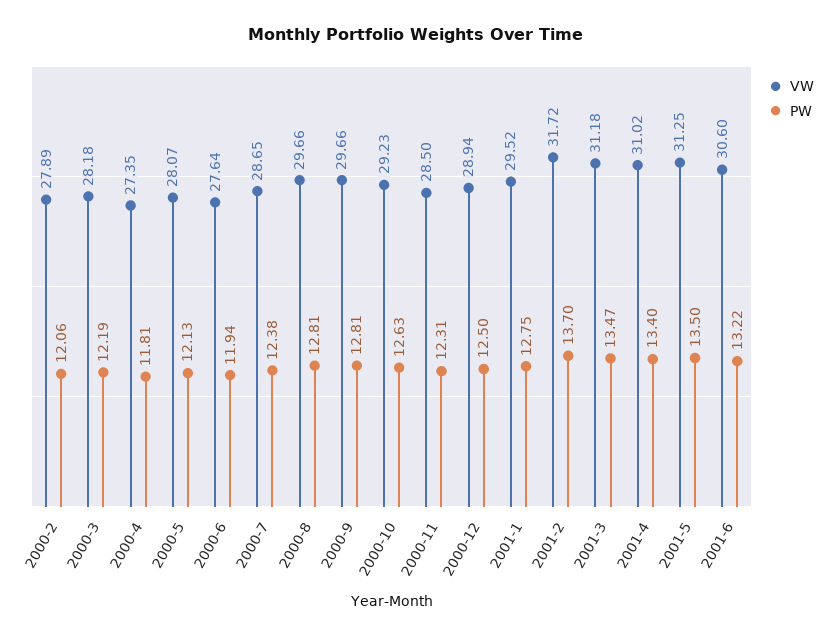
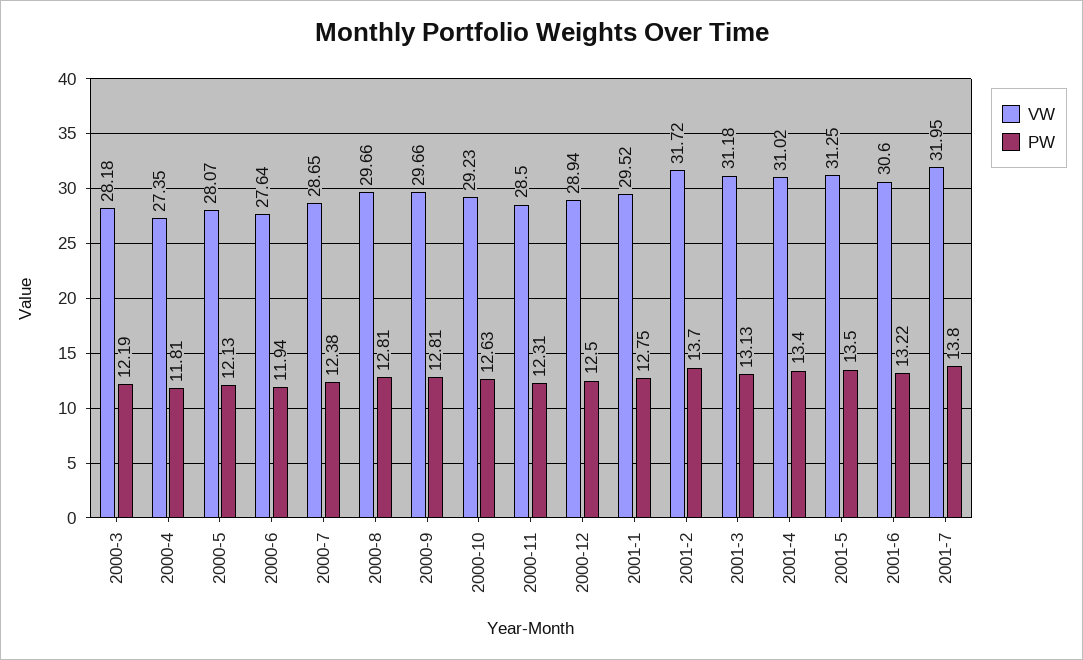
VW, 2000-2: 27.89 -> none
PW, 2000-2: 12.06 -> none
PW, 2001-3: 13.47 -> 13.13
VW, 2001-7: none -> 31.95
PW, 2001-7: none -> 13.8

